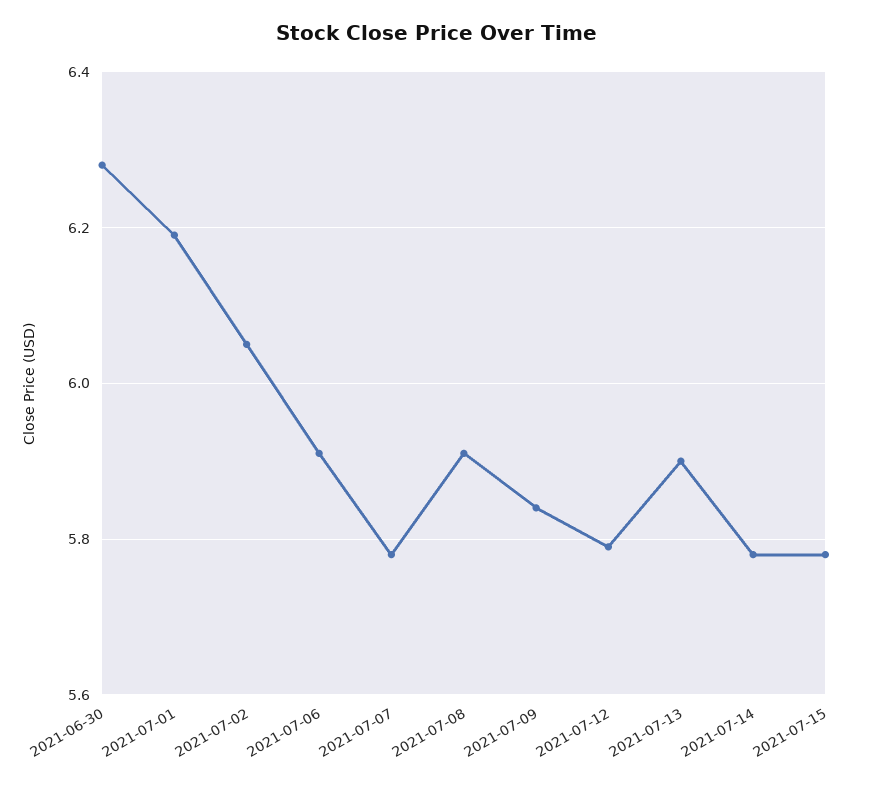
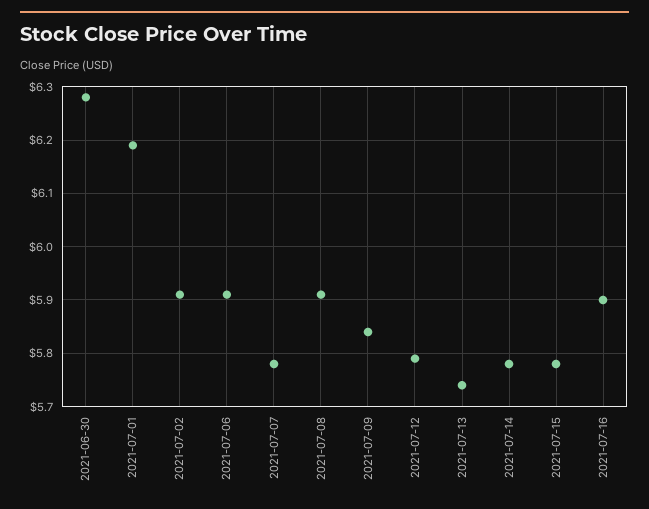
2021-07-02: 6.05 -> 5.9
2021-07-13: 5.9 -> 5.75
2021-07-16: none -> 5.9

